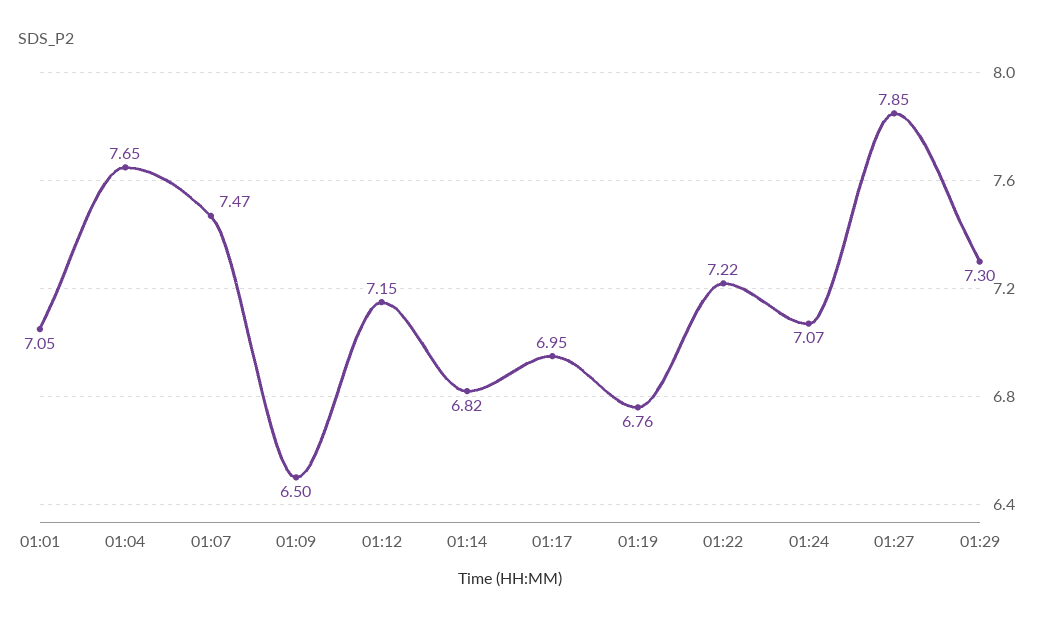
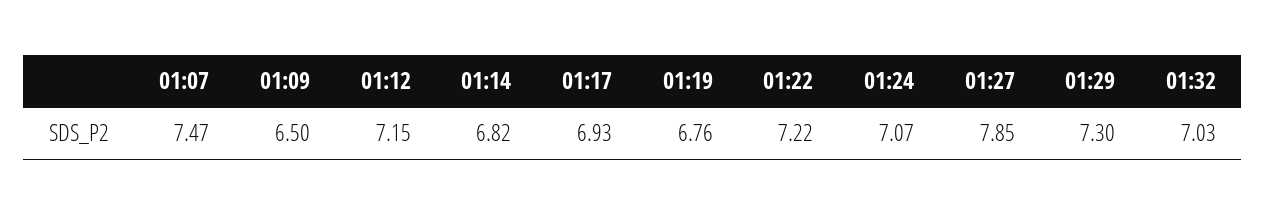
01:01: 7.05 -> none
01:04: 7.65 -> none
01:17: 6.95 -> 6.93
01:32: none -> 7.03

